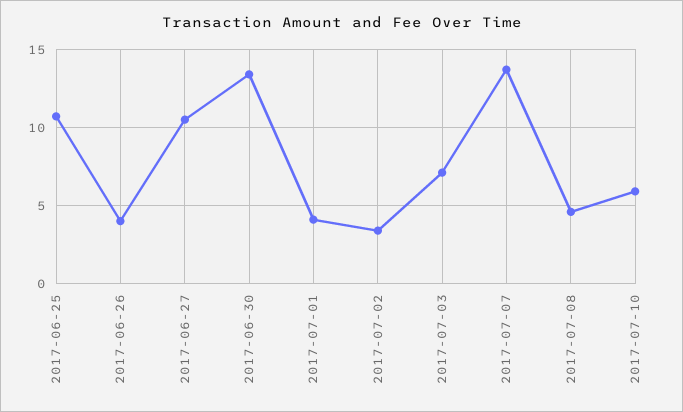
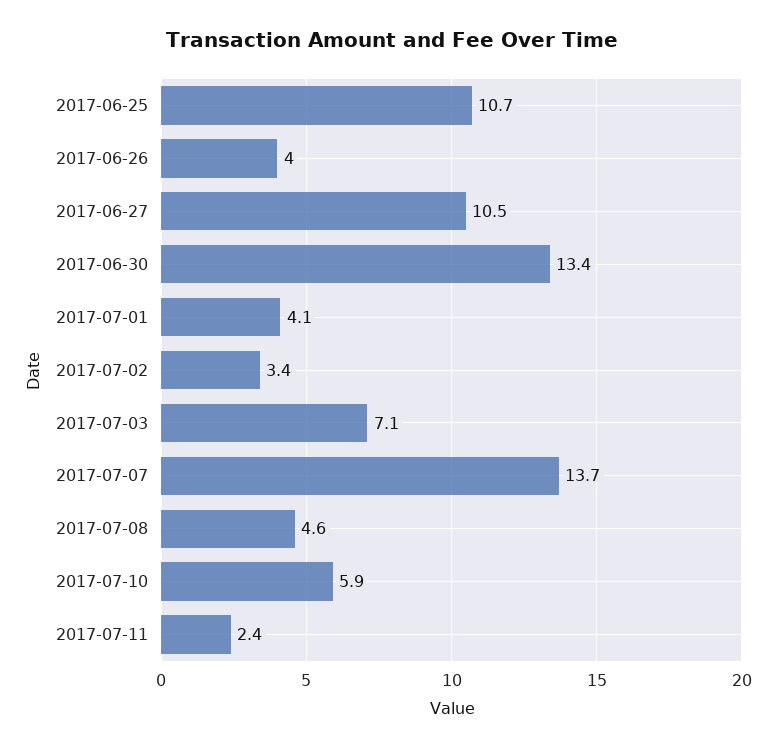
2017-07-11: none -> 2.4

